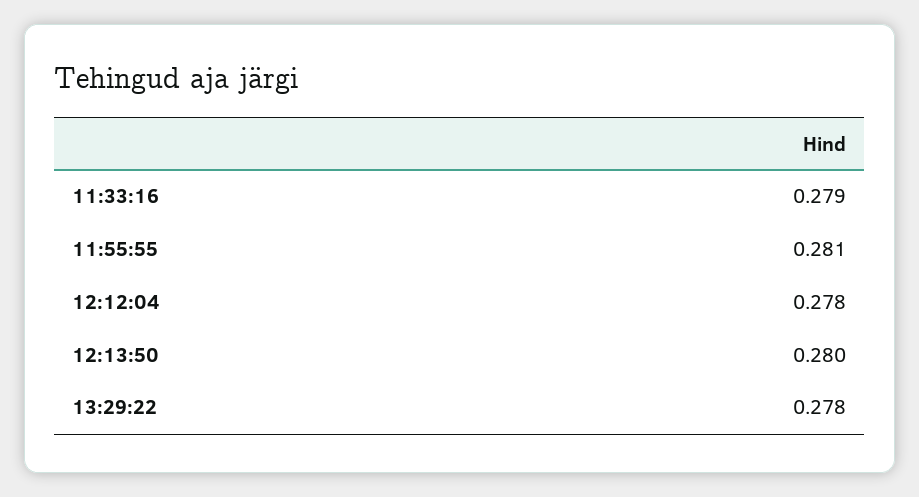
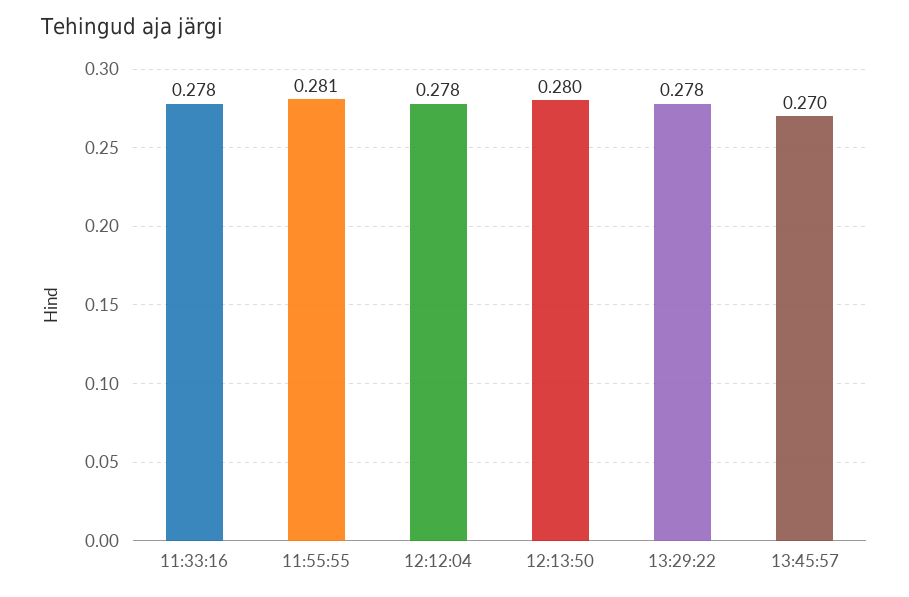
11:33:16: 0.279 -> 0.278
13:45:57: none -> 0.27

